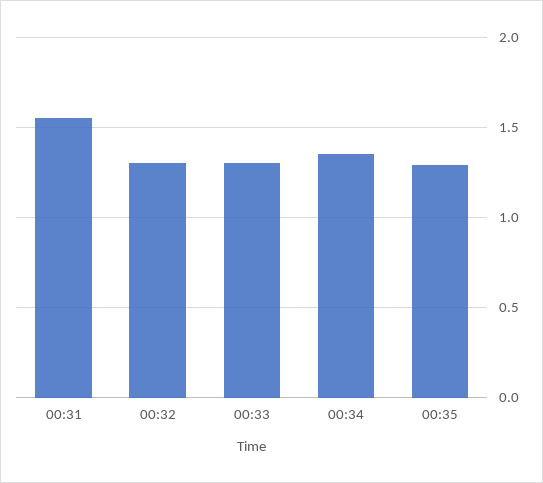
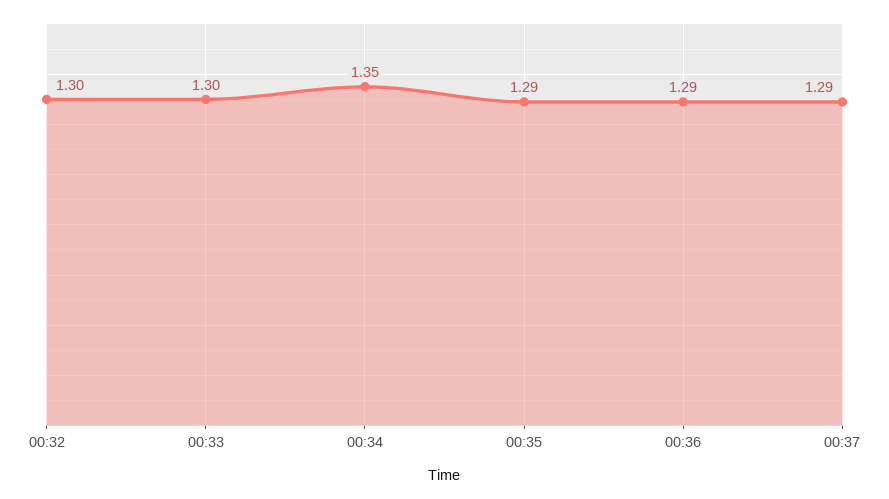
00:31: 1.55 -> none
00:36: none -> 1.29
00:37: none -> 1.29

